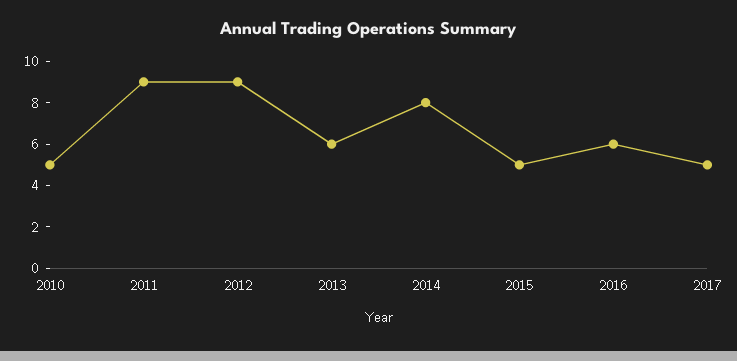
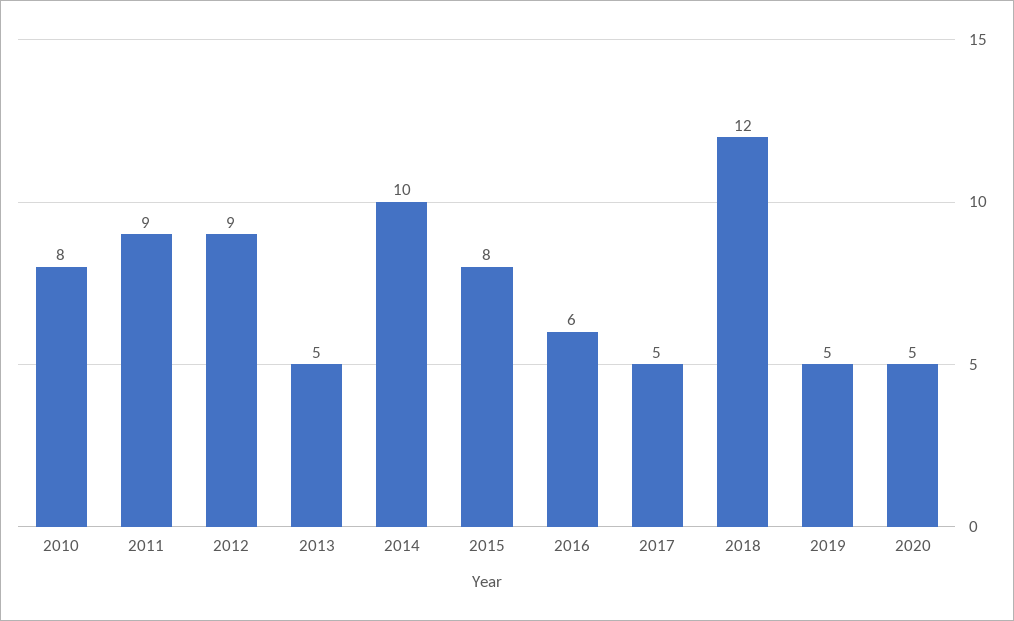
2010: 5 -> 8
2013: 6 -> 5
2014: 8 -> 10
2015: 5 -> 8
2018: none -> 12
2019: none -> 5
2020: none -> 5

